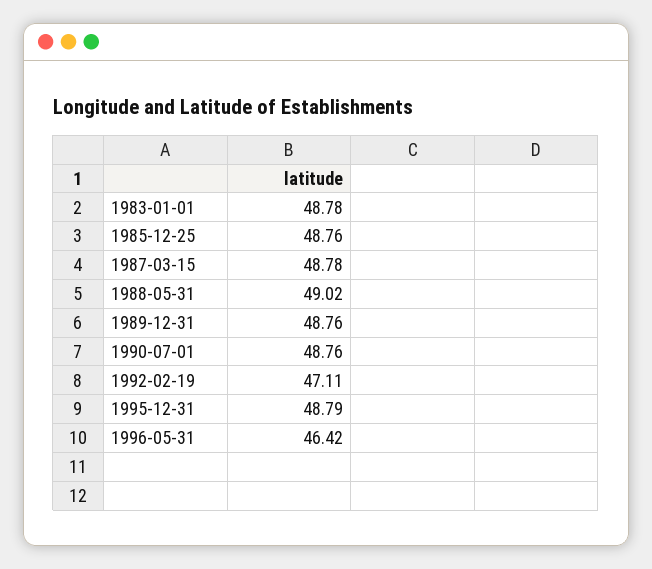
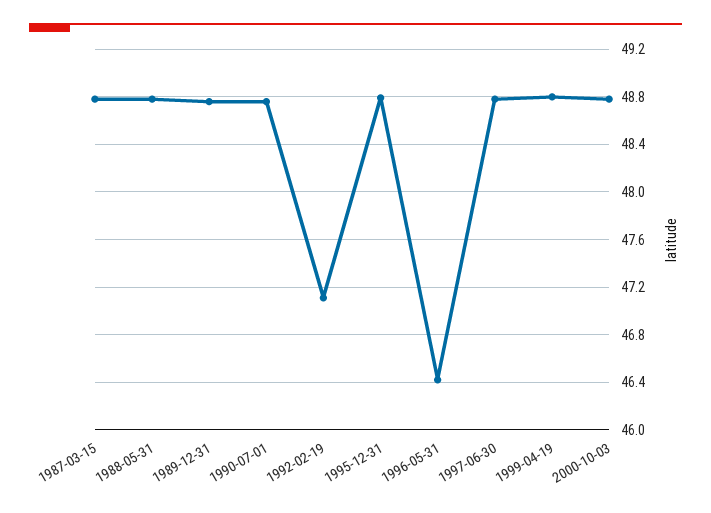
1983-01-01: 48.78 -> none
1985-12-25: 48.76 -> none
1988-05-31: 49.02 -> 48.8
1997-06-30: none -> 48.8
1999-04-19: none -> 48.8
2000-10-03: none -> 48.8

